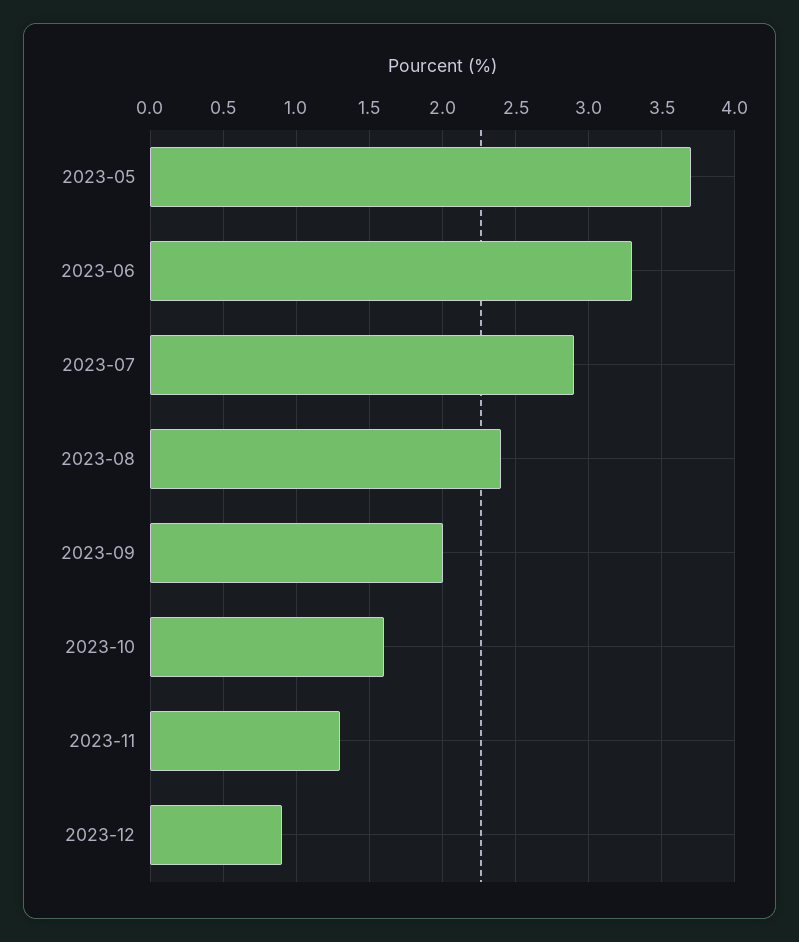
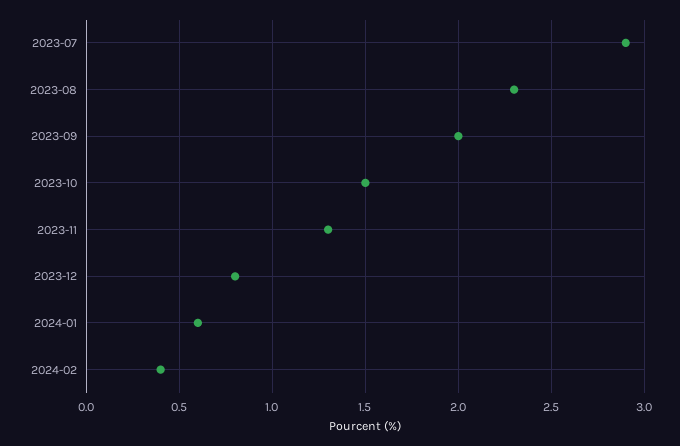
2023-05: 3.7 -> none
2023-06: 3.3 -> none
2023-08: 2.4 -> 2.3
2023-10: 1.6 -> 1.5
2023-12: 0.9 -> 0.8
2024-01: none -> 0.6
2024-02: none -> 0.4

